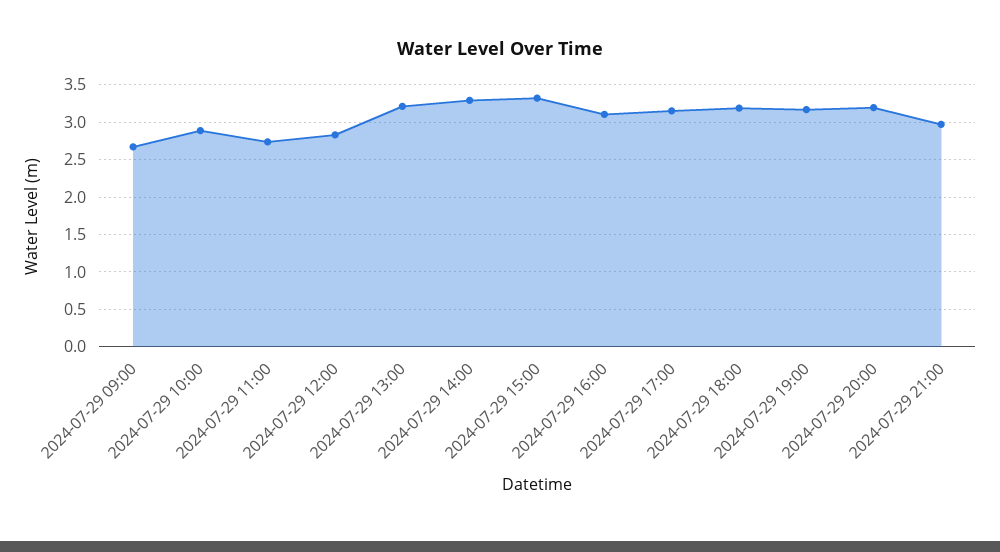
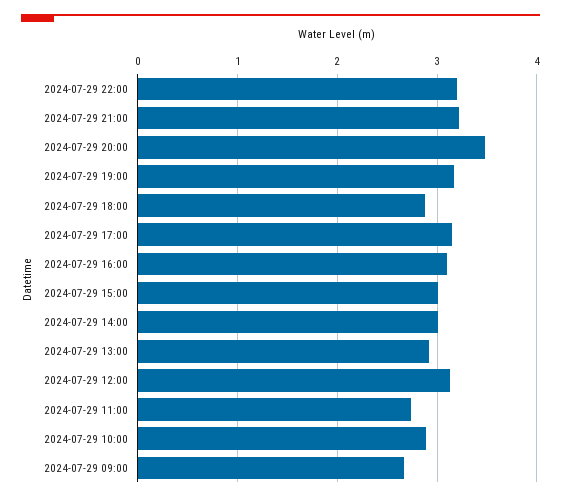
2024-07-29 12:00: 2.8 -> 3.1
2024-07-29 13:00: 3.2 -> 2.9
2024-07-29 14:00: 3.3 -> 3
2024-07-29 15:00: 3.3 -> 3
2024-07-29 18:00: 3.2 -> 2.9
2024-07-29 20:00: 3.2 -> 3.5
2024-07-29 21:00: 3 -> 3.2
2024-07-29 22:00: none -> 3.2

